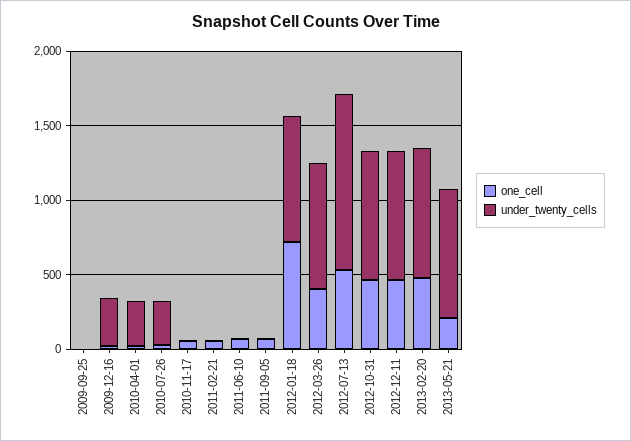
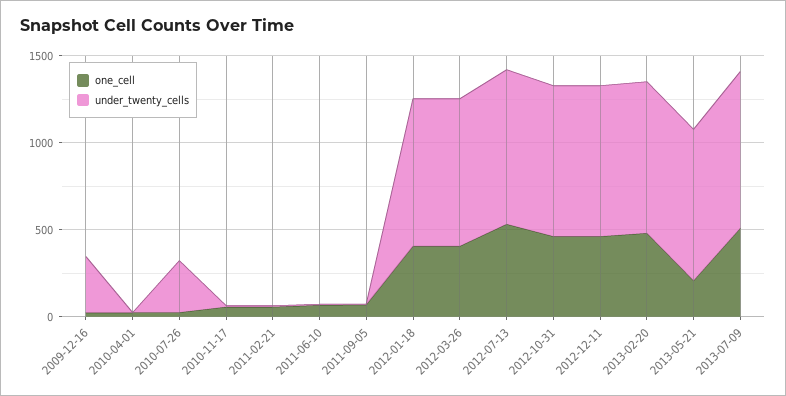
one_cell, 2009-09-25: 0 -> none
under_twenty_cells, 2009-09-25: 0 -> none
under_twenty_cells, 2010-04-01: 300 -> 0
one_cell, 2012-01-18: 700 -> 400
under_twenty_cells, 2012-07-13: 1200 -> 900
one_cell, 2013-07-09: none -> 500
under_twenty_cells, 2013-07-09: none -> 900

